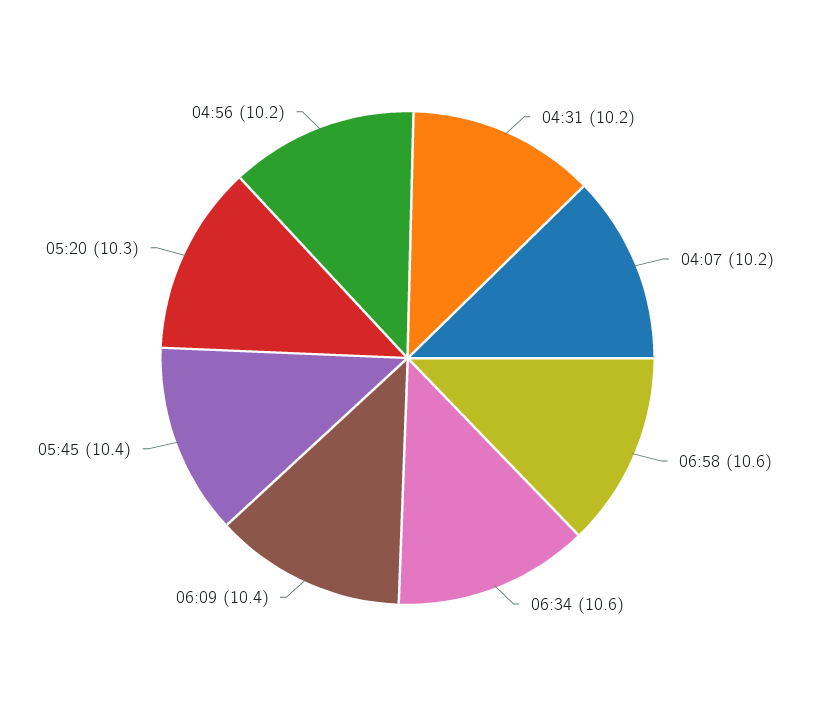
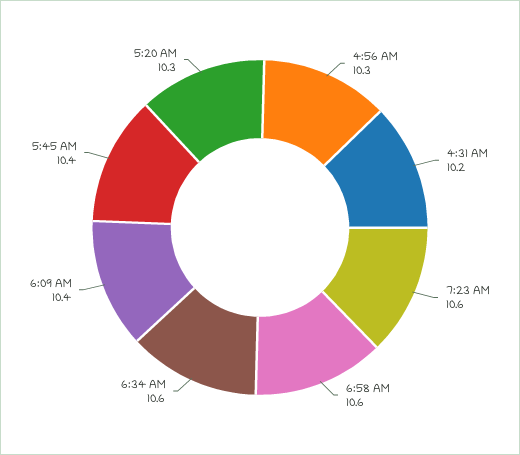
04:07: 10.2 -> none
04:56: 10.2 -> 10.3
7:23 AM: none -> 10.6

